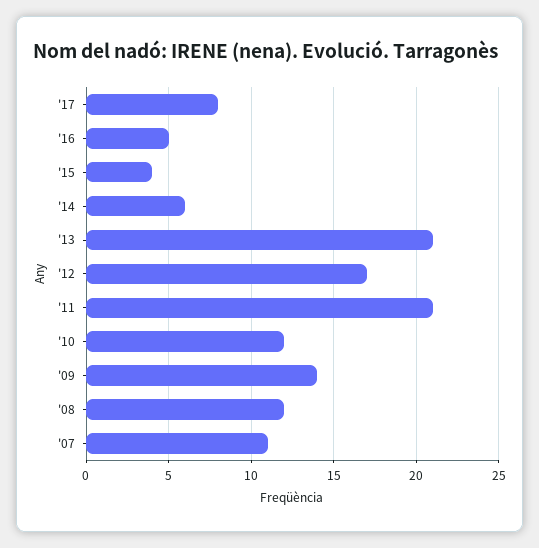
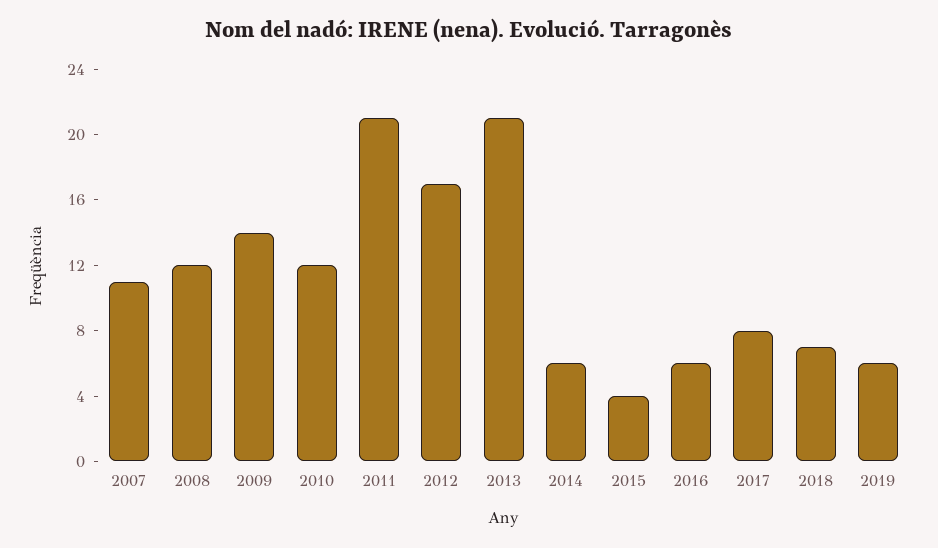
'16: 5 -> 6
2018: none -> 7
2019: none -> 6

